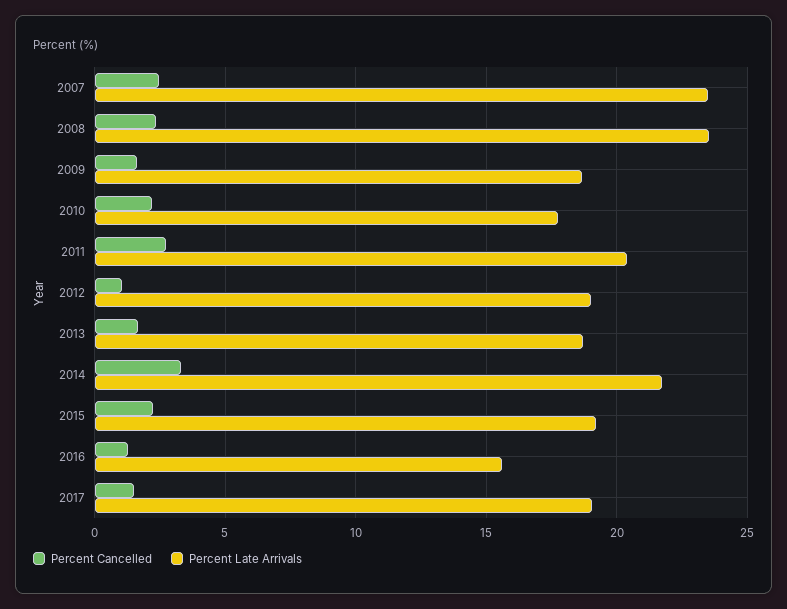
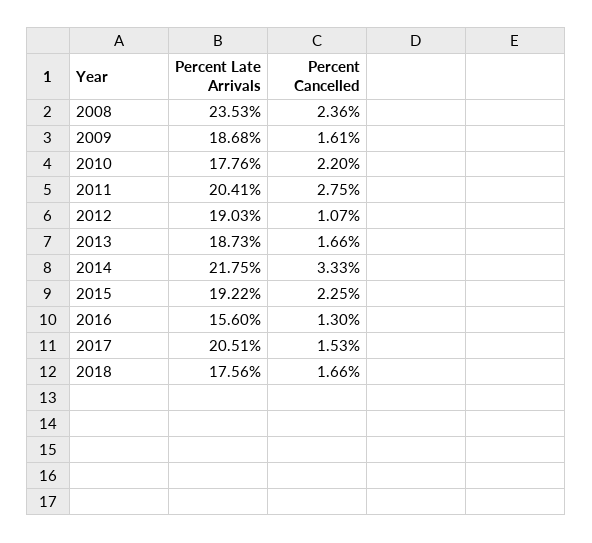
Percent Cancelled, 2007: 2.5 -> none
Percent Late Arrivals, 2007: 23.5 -> none
Percent Late Arrivals, 2017: 19 -> 20.51
Percent Late Arrivals, 2018: none -> 17.56
Percent Cancelled, 2018: none -> 1.66

